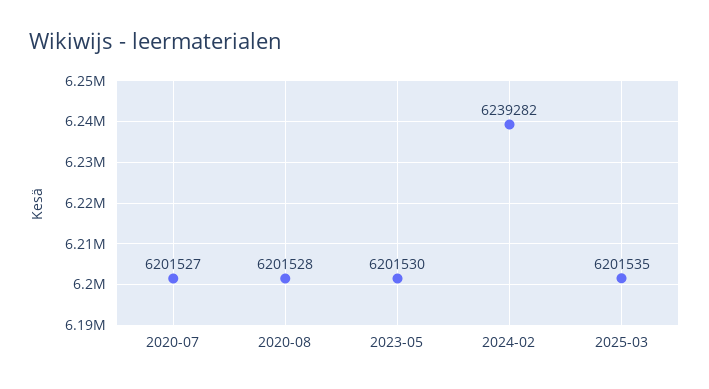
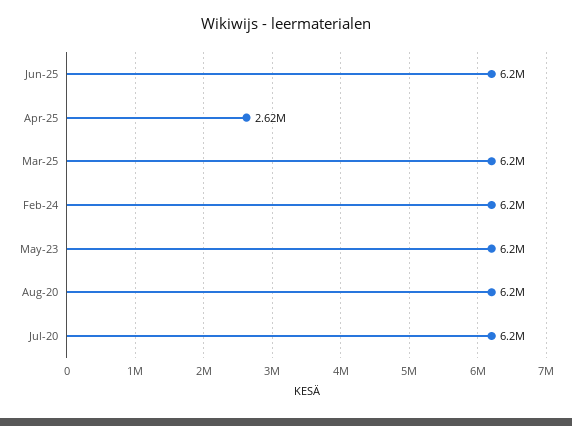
2024-02: 6239282 -> 6200000
Jun-25: none -> 6200000
Apr-25: none -> 2620000

